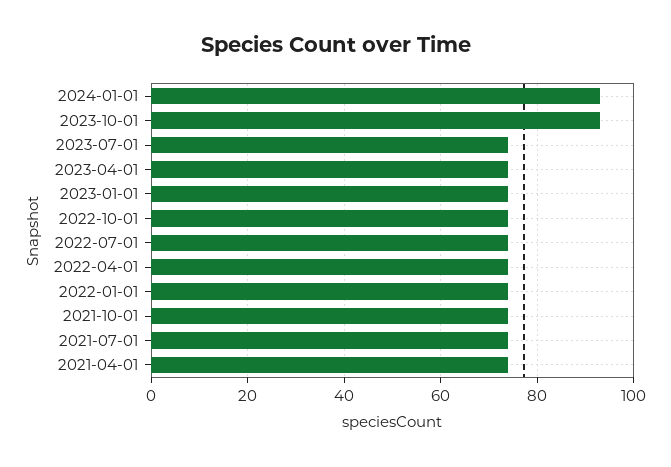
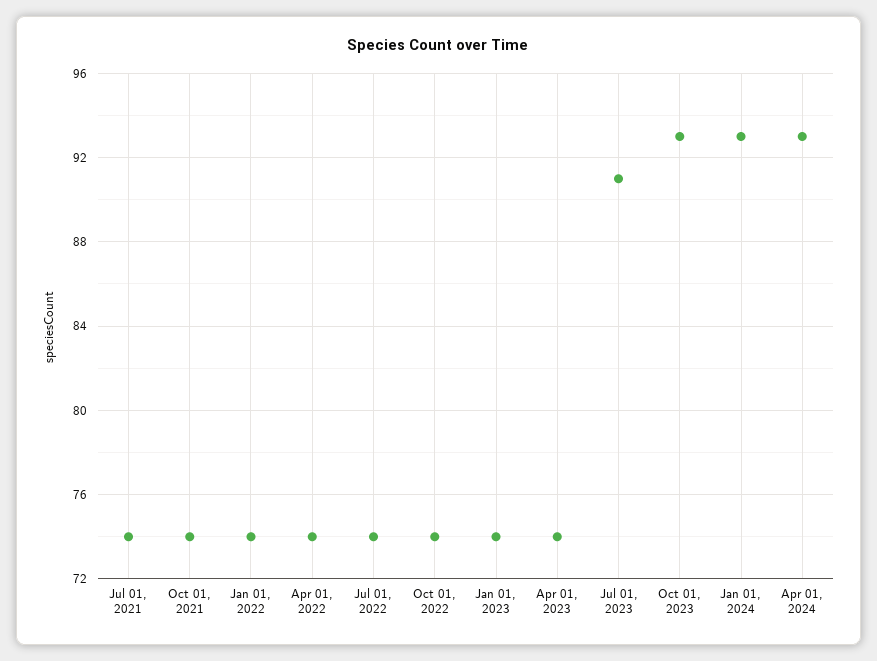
2023-07-01: 75 -> 91
2021-04-01: 75 -> none
Apr 01, 2024: none -> 93

